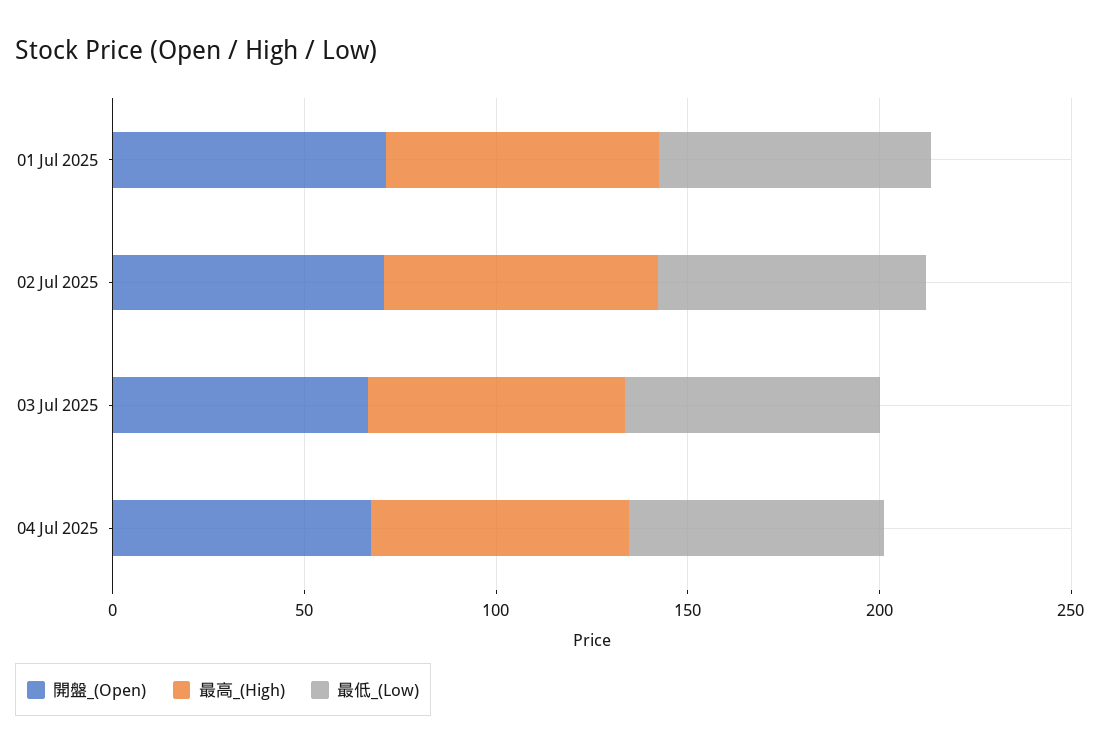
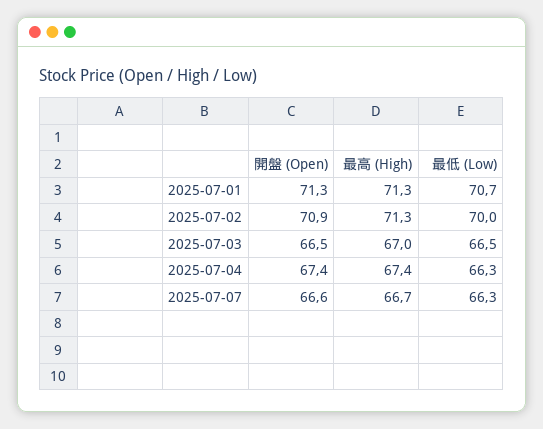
開盤_(Open), 2025-07-07: none -> 66.6
最高_(High), 2025-07-07: none -> 66.7
最低_(Low), 2025-07-07: none -> 66.3

